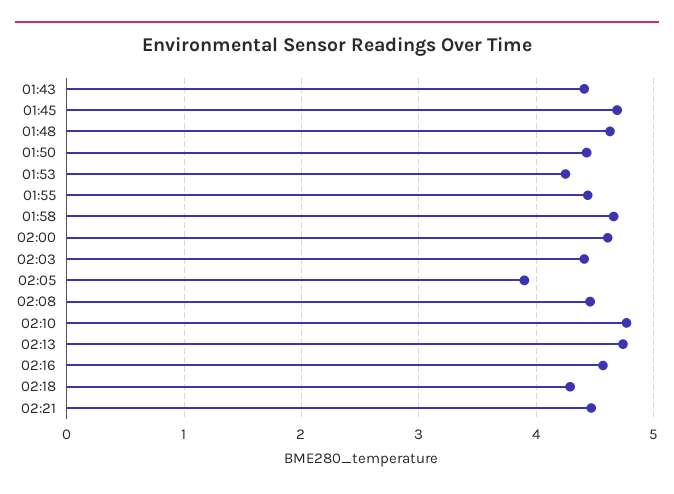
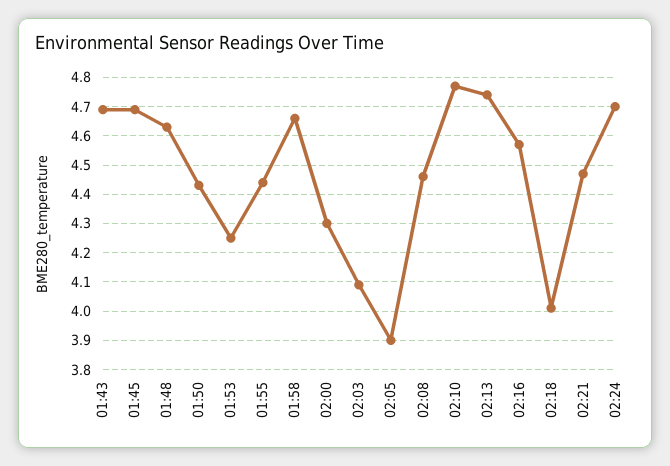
01:43: 4.4 -> 4.7
02:00: 4.6 -> 4.3
02:03: 4.4 -> 4.1
02:18: 4.3 -> 4
02:24: none -> 4.7

